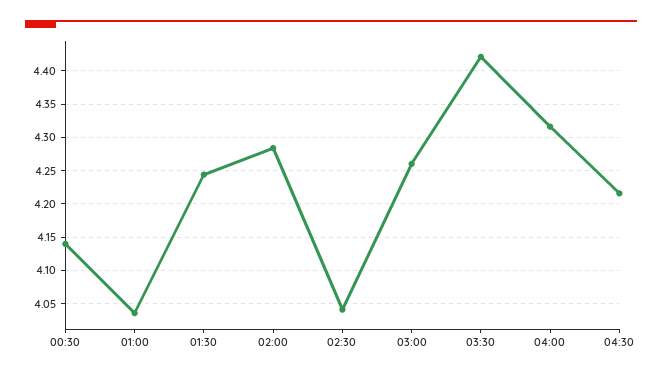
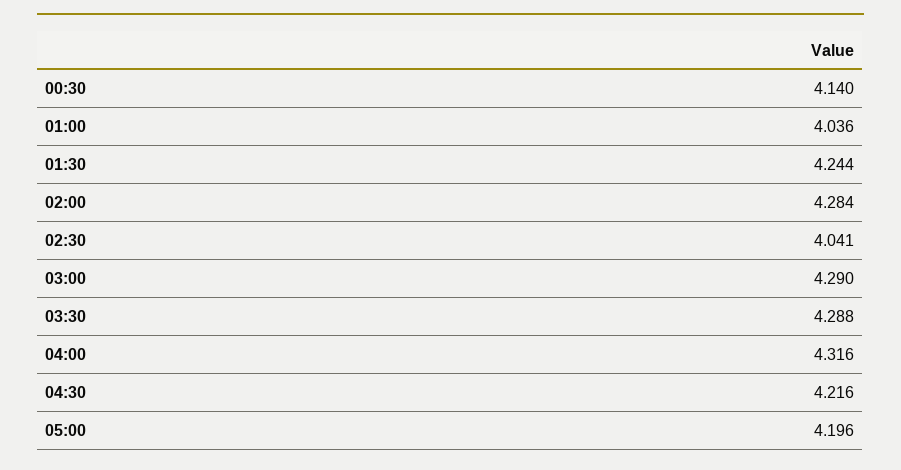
03:00: 4.26 -> 4.29
03:30: 4.42 -> 4.288
05:00: none -> 4.196

